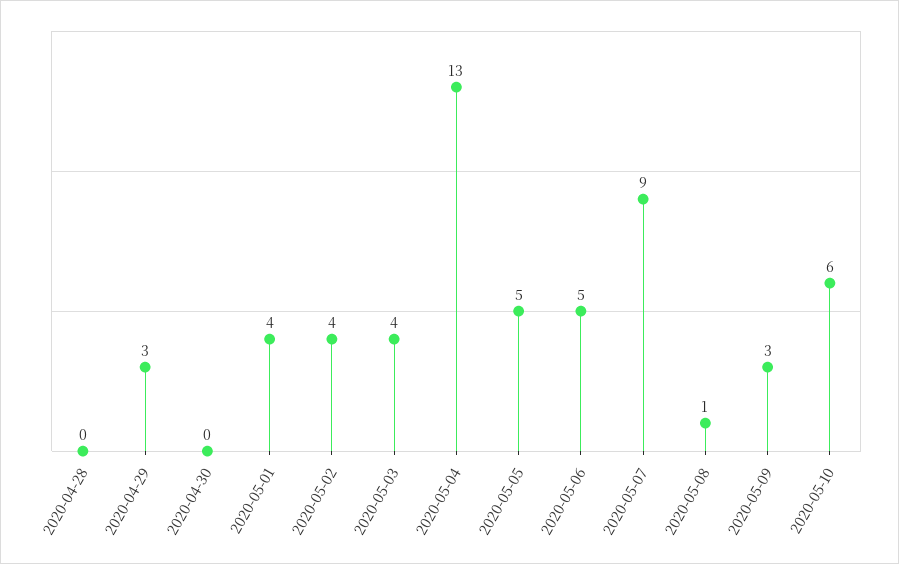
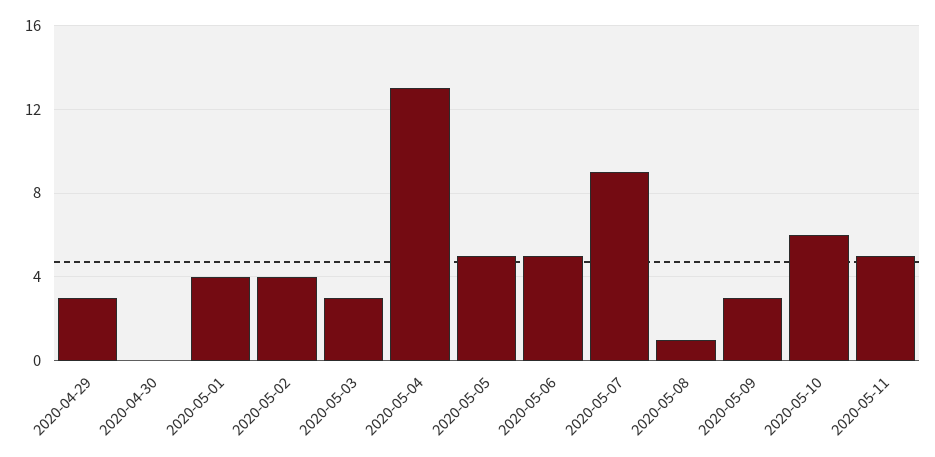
2020-04-28: 0 -> none
2020-05-03: 4 -> 3
2020-05-11: none -> 5

